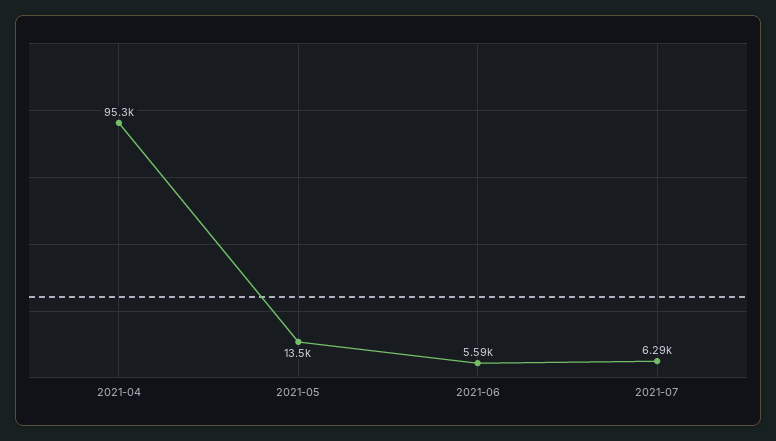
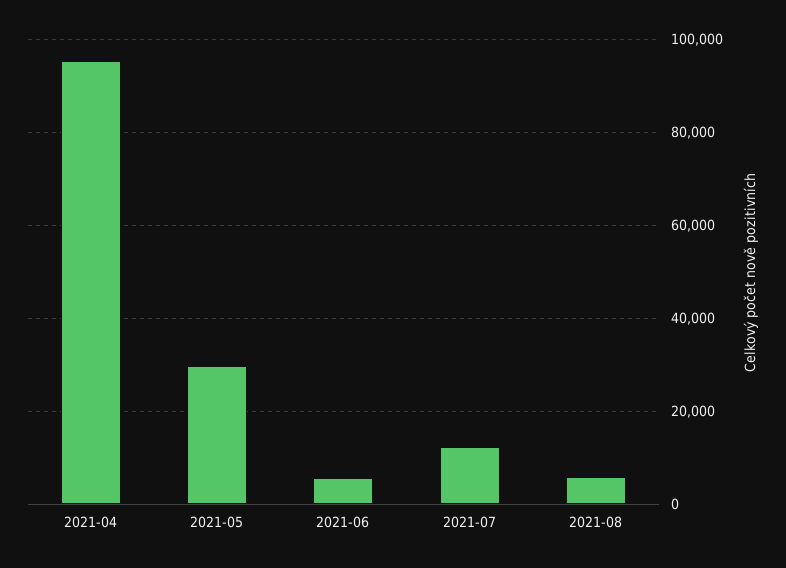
2021-05: 13500 -> 30000
2021-07: 6290 -> 12000
2021-08: none -> 6000

